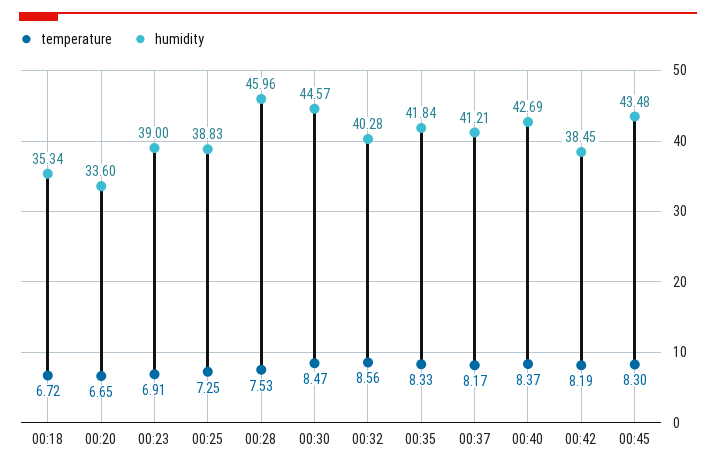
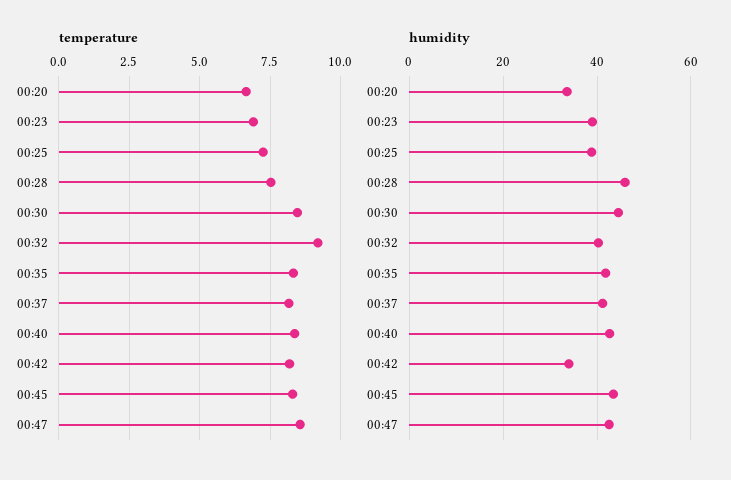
temperature, 00:18: 6.72 -> none
humidity, 00:18: 35.34 -> none
temperature, 00:32: 8.56 -> 9.25
humidity, 00:42: 38.45 -> 34
temperature, 00:47: none -> 8.5
humidity, 00:47: none -> 42

